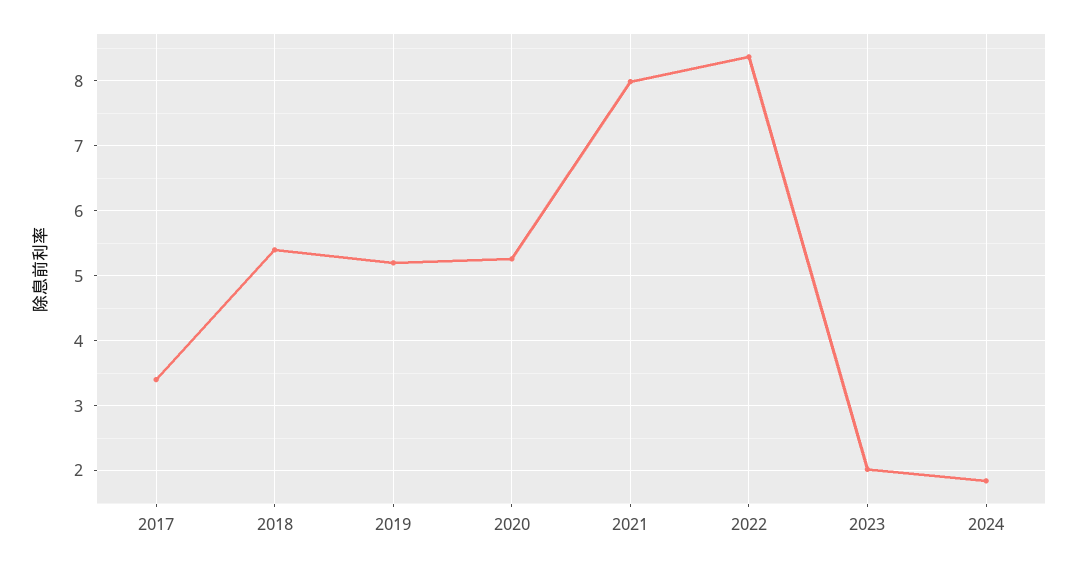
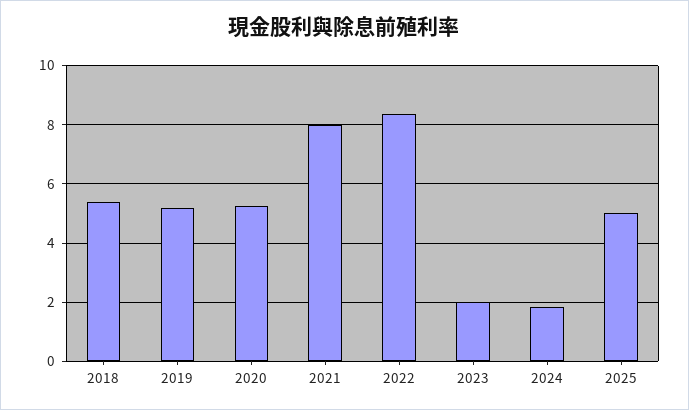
2017: 3.4 -> none
2025: none -> 5

